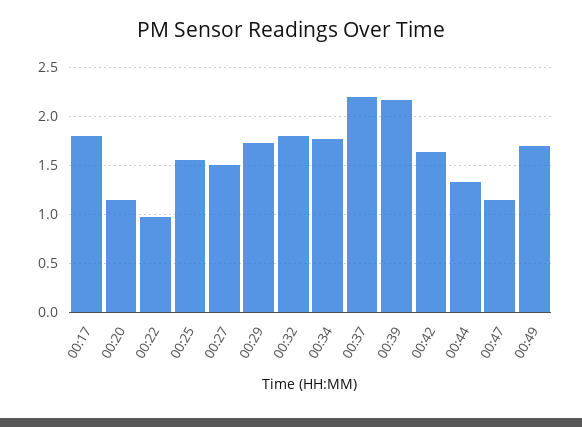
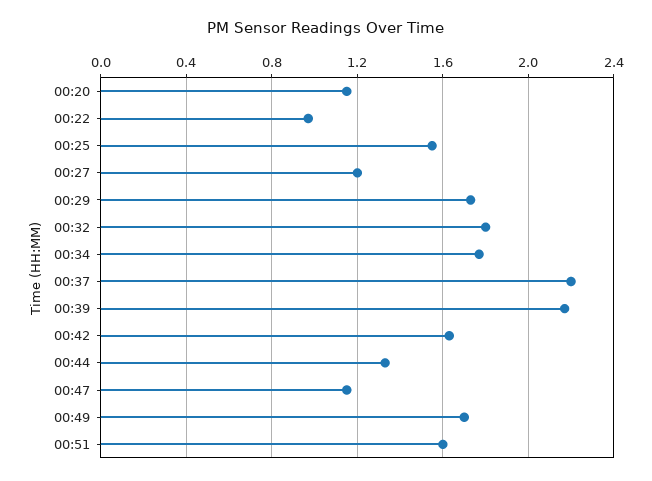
00:17: 1.8 -> none
00:27: 1.5 -> 1.2
00:51: none -> 1.6

